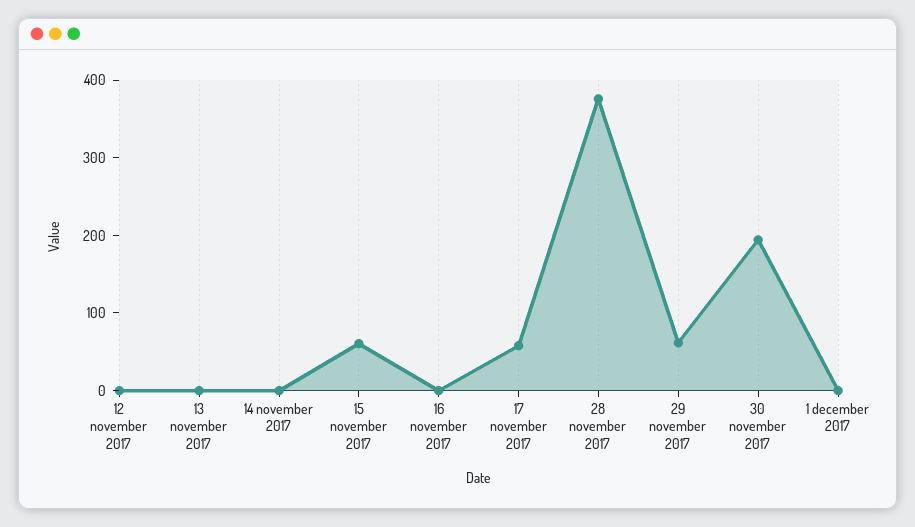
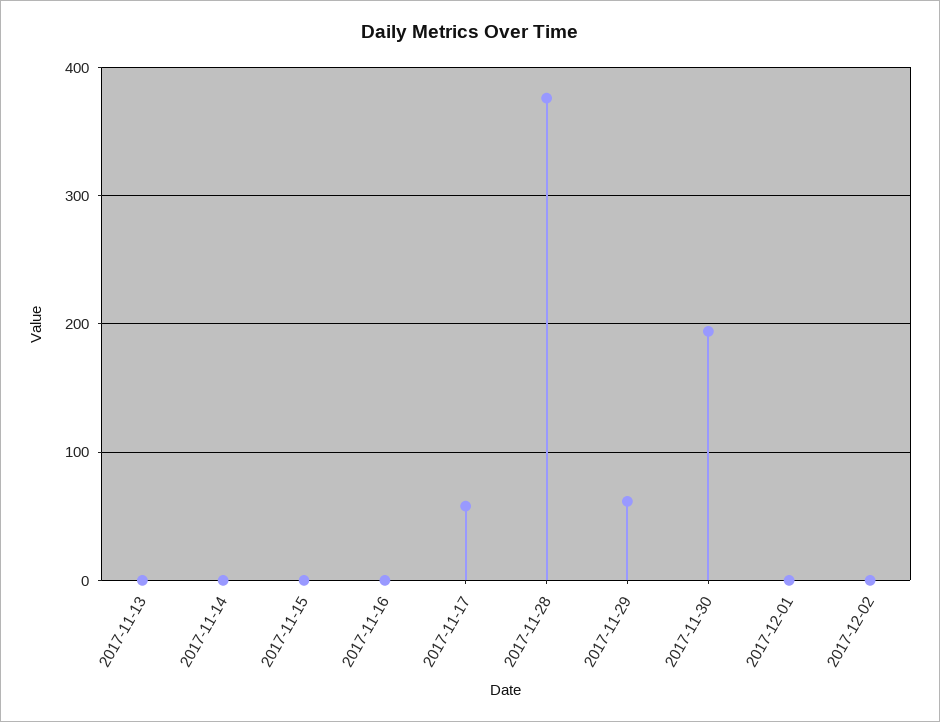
12 november 2017: 0 -> none
15 november 2017: 60 -> 0
2017-12-02: none -> 0

